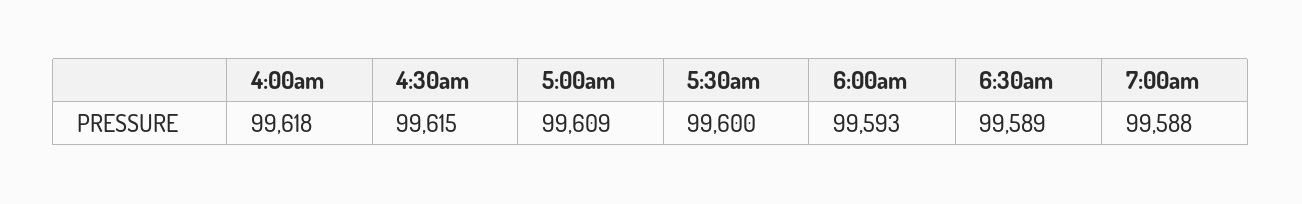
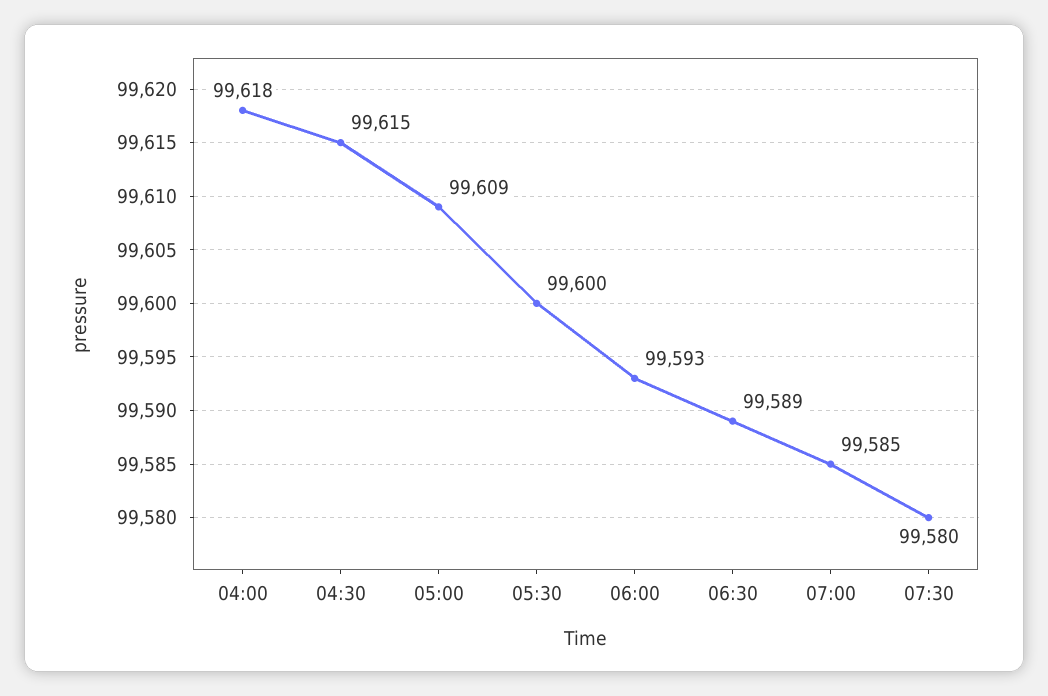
7:00am: 99588 -> 99585
07:30: none -> 99580

